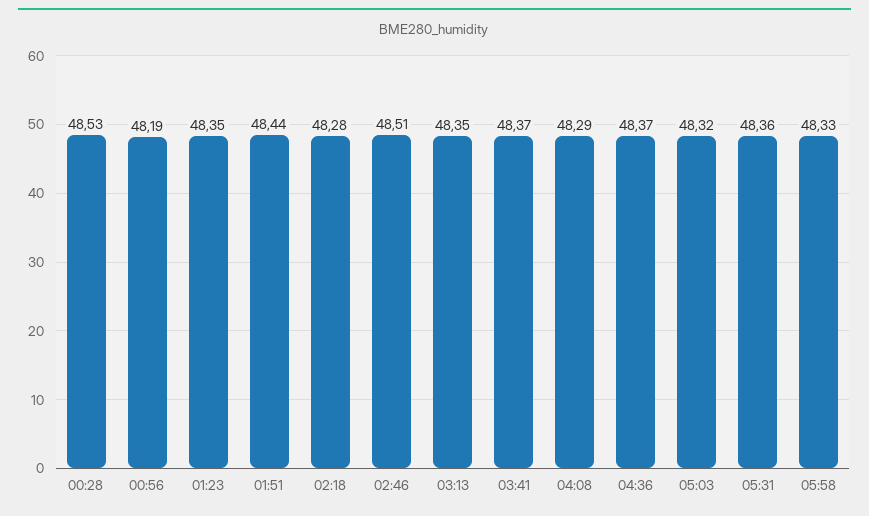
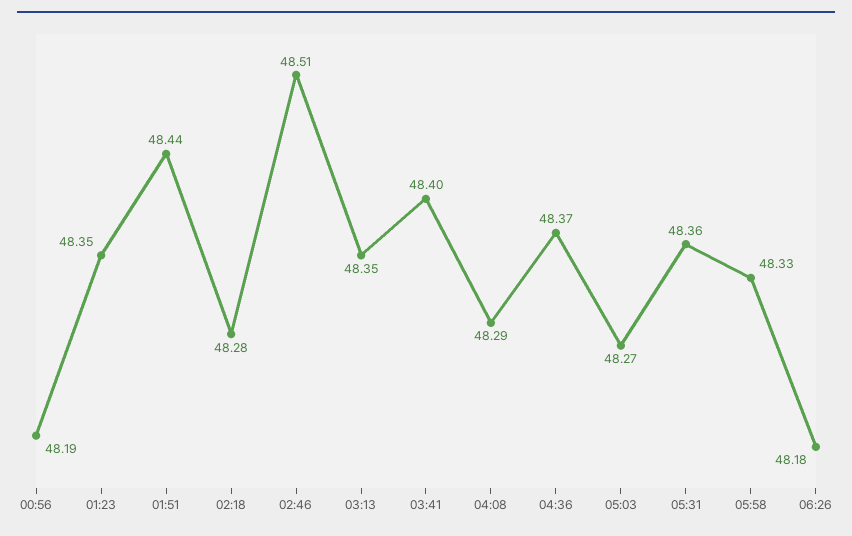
00:28: 48.53 -> none
03:41: 48.37 -> 48.4
05:03: 48.32 -> 48.27
06:26: none -> 48.18

